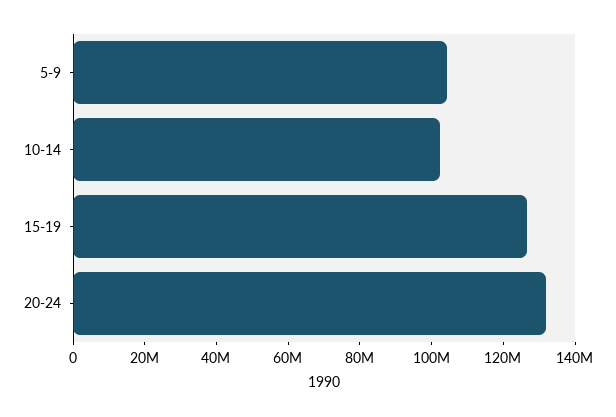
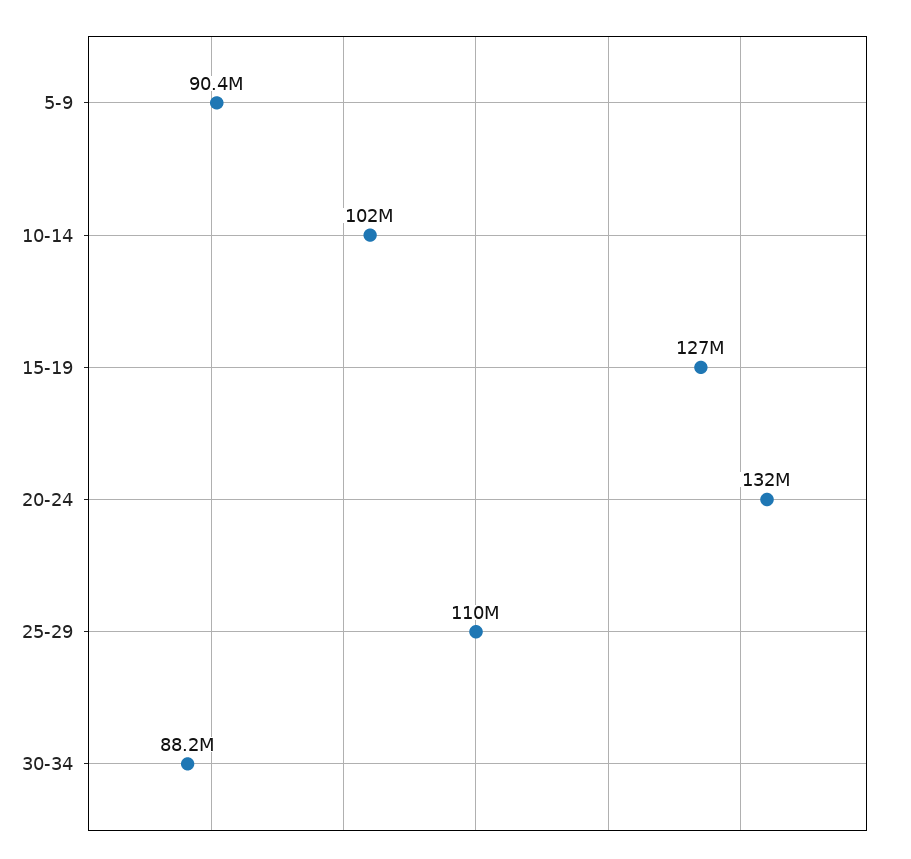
5-9: 105000000 -> 90400000
25-29: none -> 110000000
30-34: none -> 88200000

